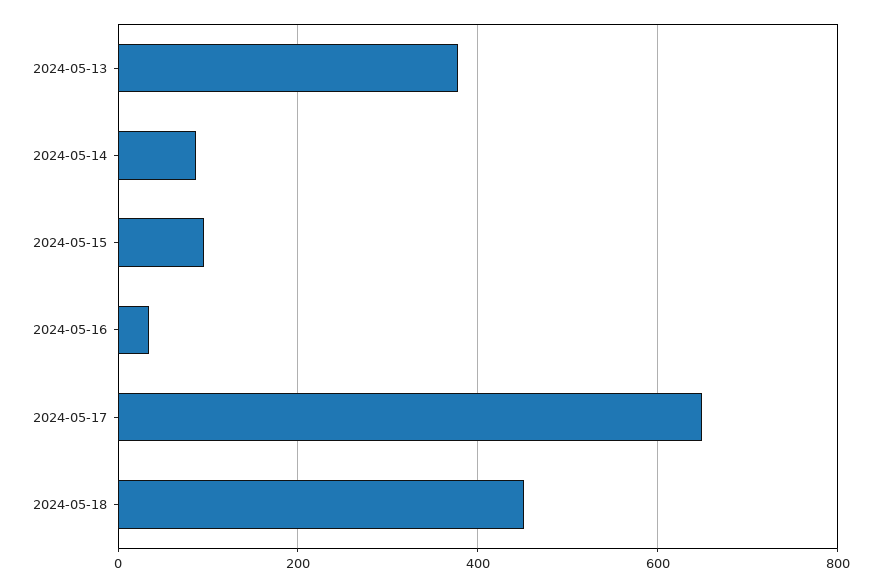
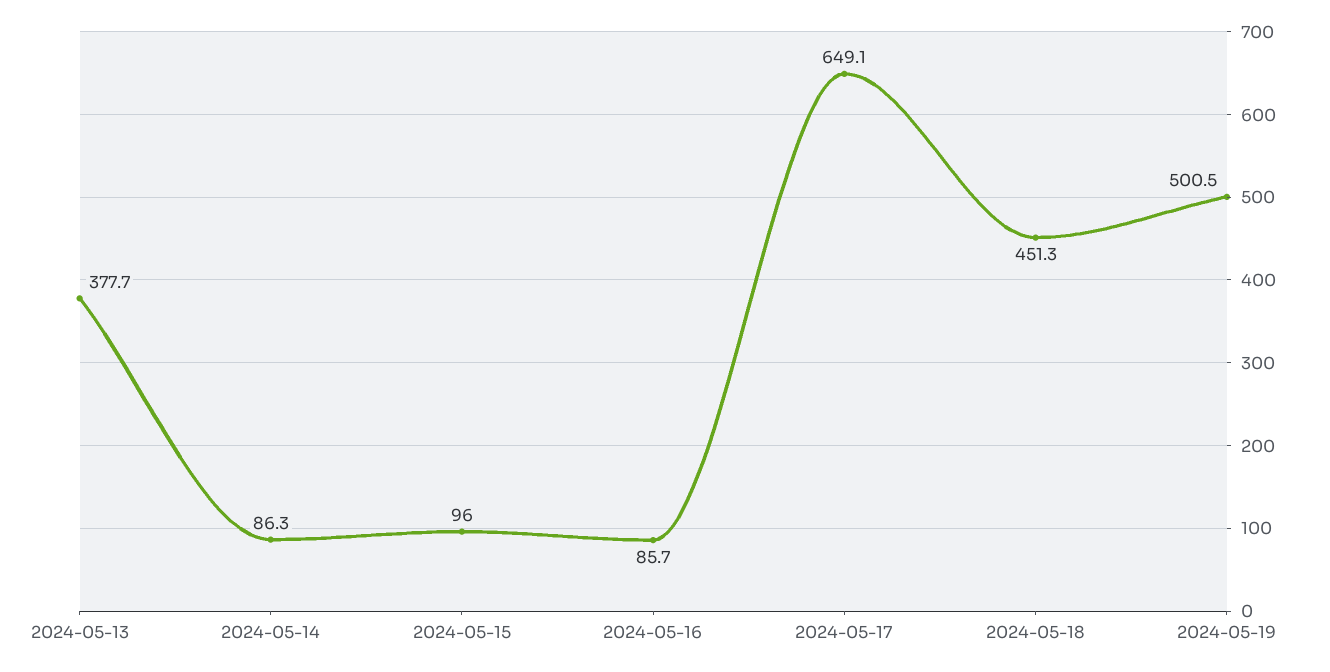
2024-05-16: 40 -> 85.7
2024-05-19: none -> 500.5

